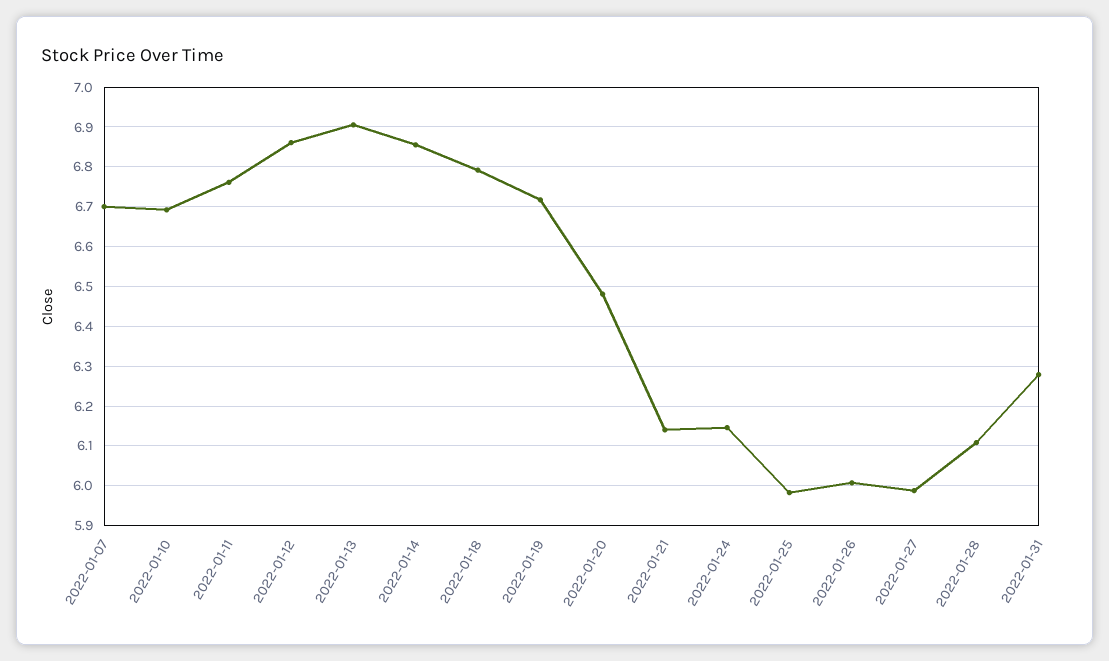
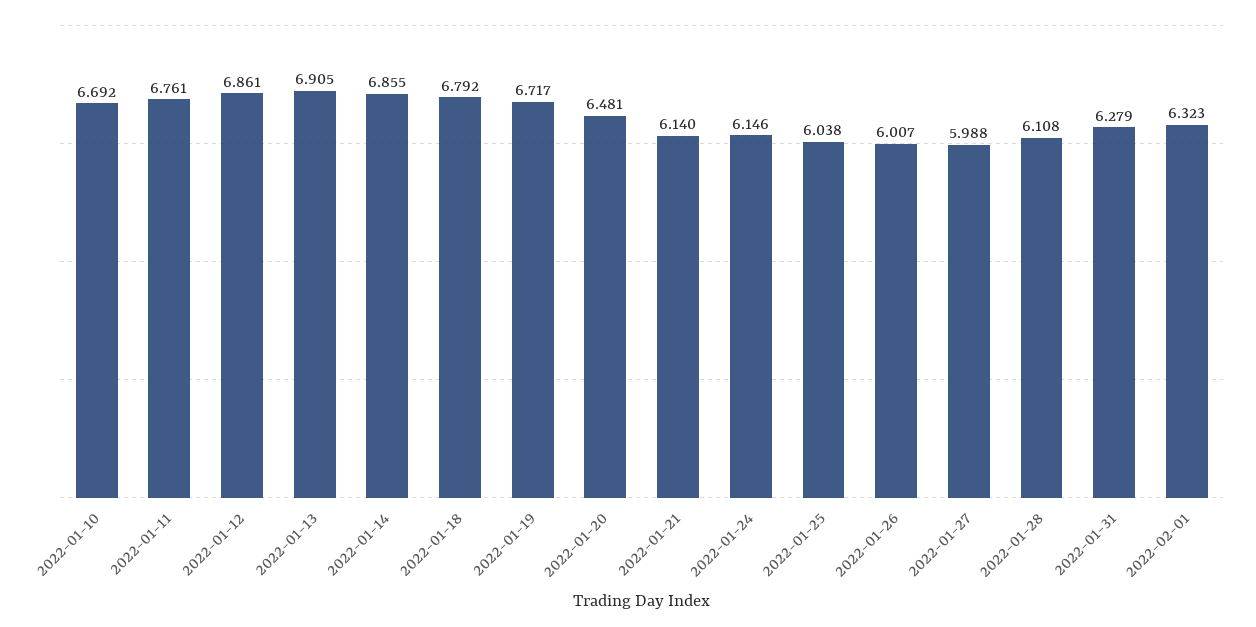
2022-01-07: 6.7 -> none
2022-01-25: 5.98 -> 6.038
2022-02-01: none -> 6.323

